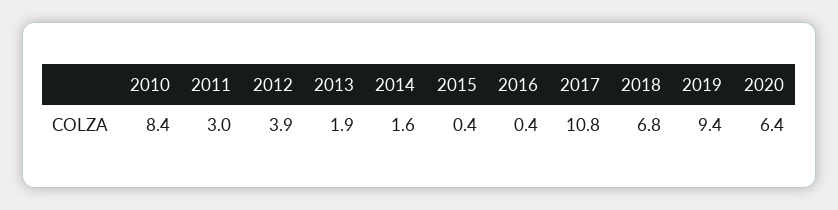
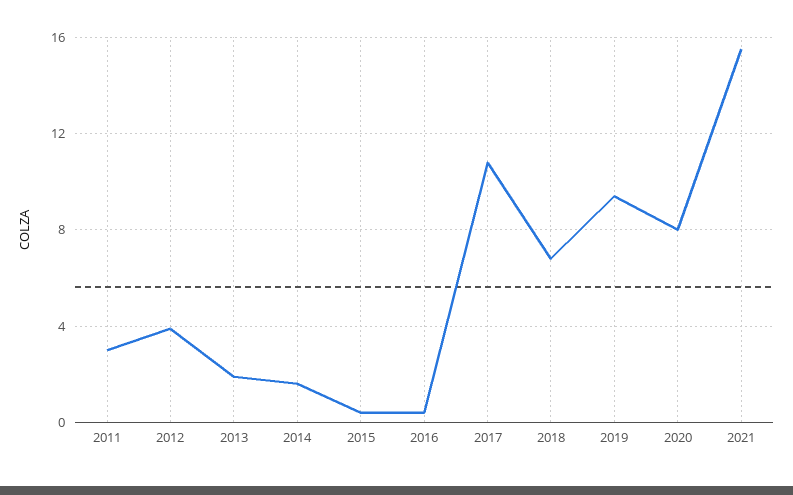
2010: 8.4 -> none
2020: 6.4 -> 8
2021: none -> 15.5

